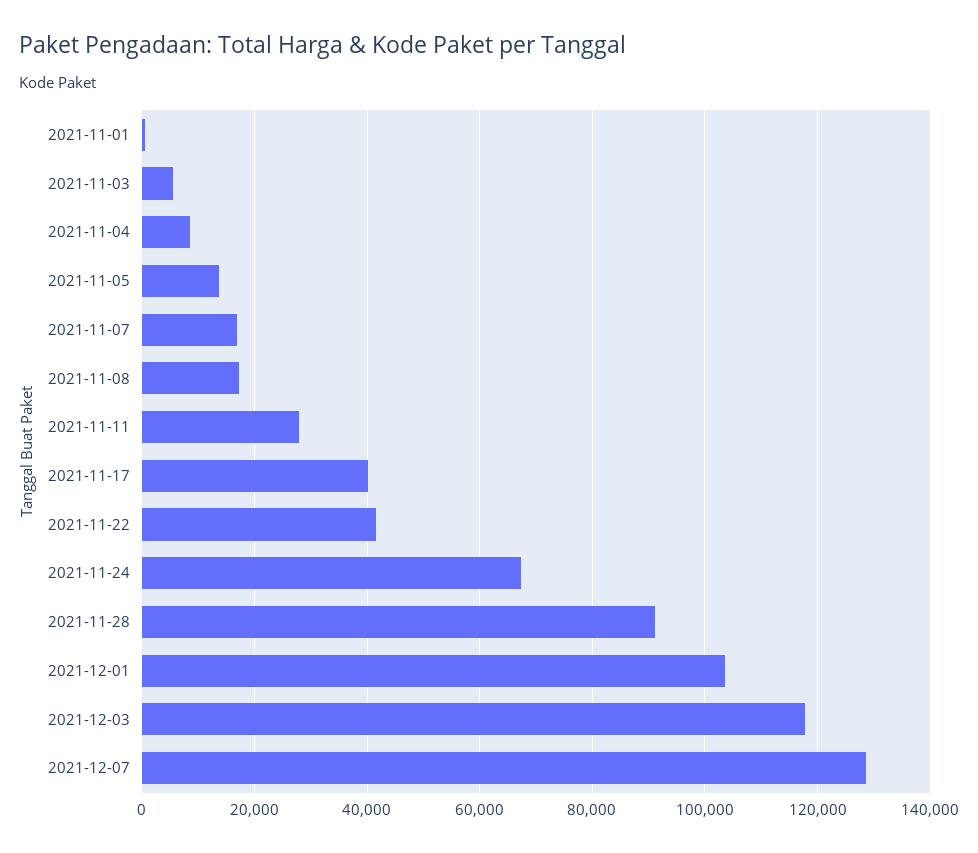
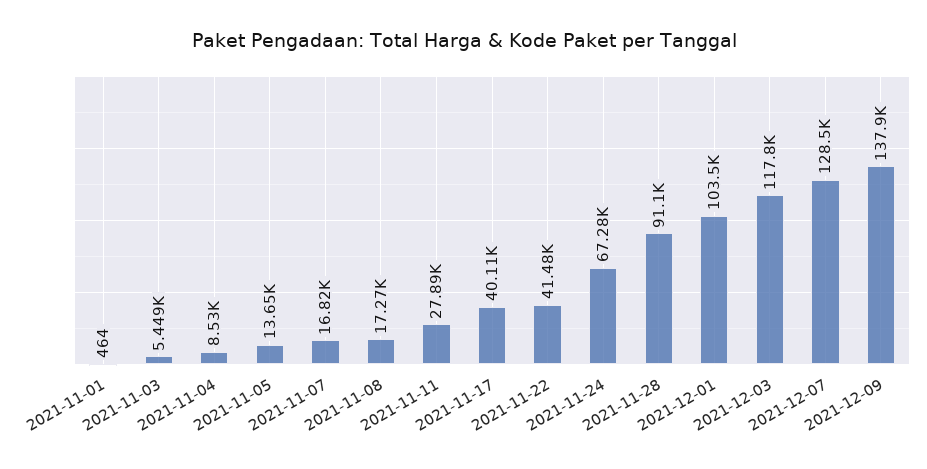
2021-12-09: none -> 137900

